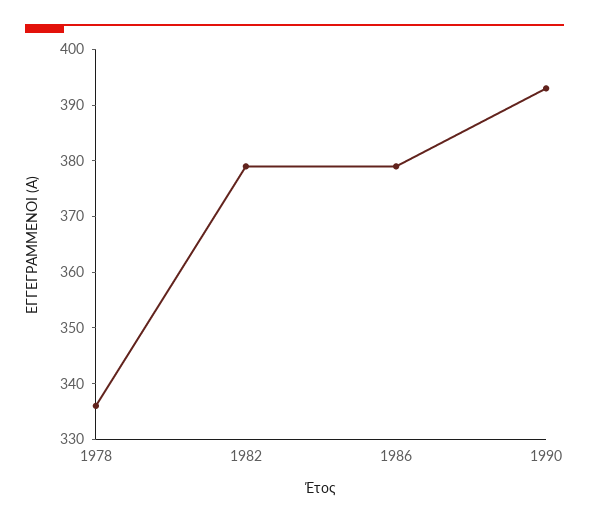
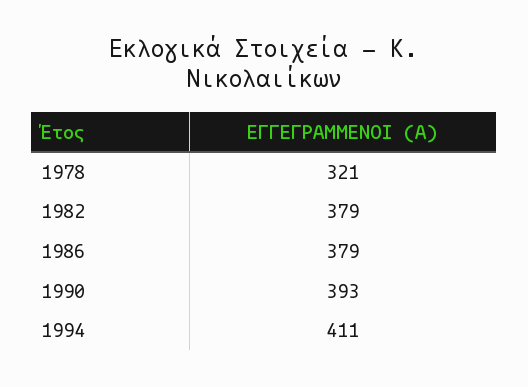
1978: 335 -> 321
1994: none -> 411

